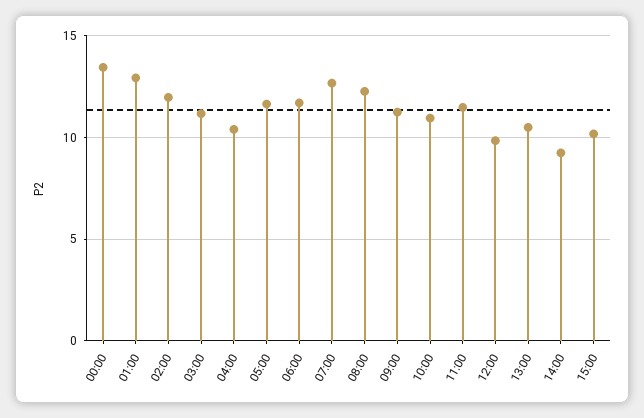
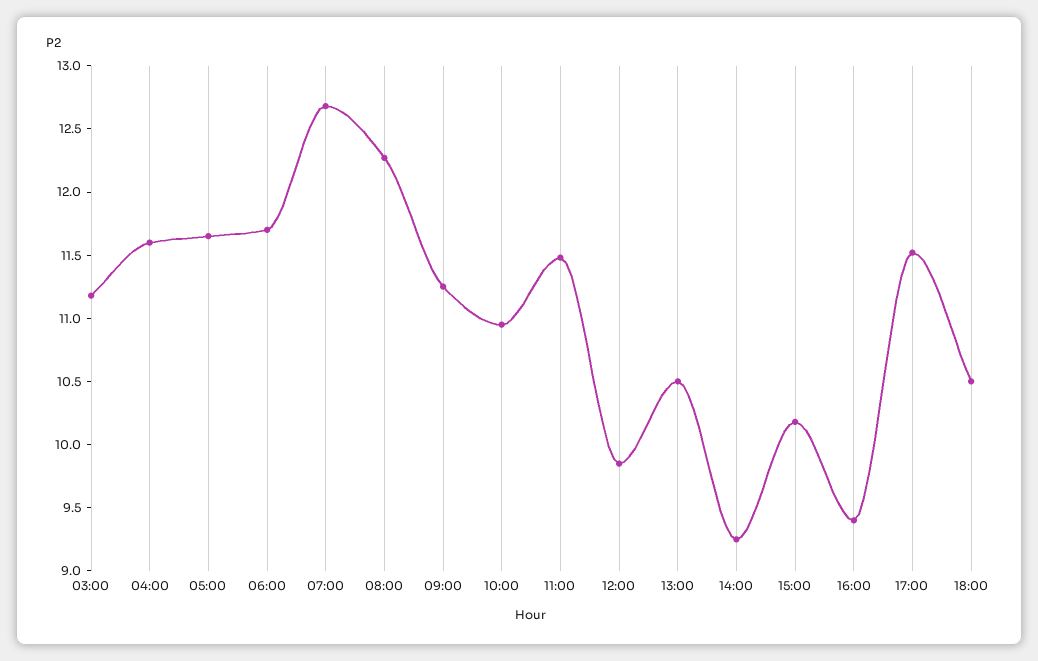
00:00: 13.5 -> none
01:00: 13 -> none
02:00: 12 -> none
04:00: 10.5 -> 11.6
16:00: none -> 9.4
17:00: none -> 11.5
18:00: none -> 10.5

